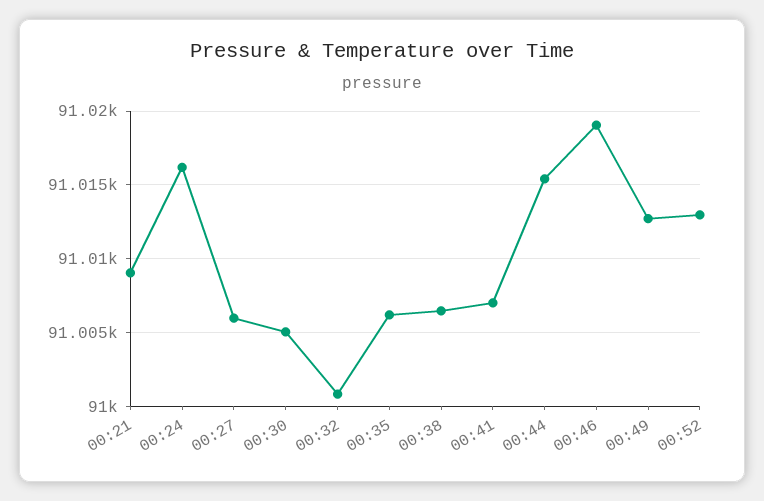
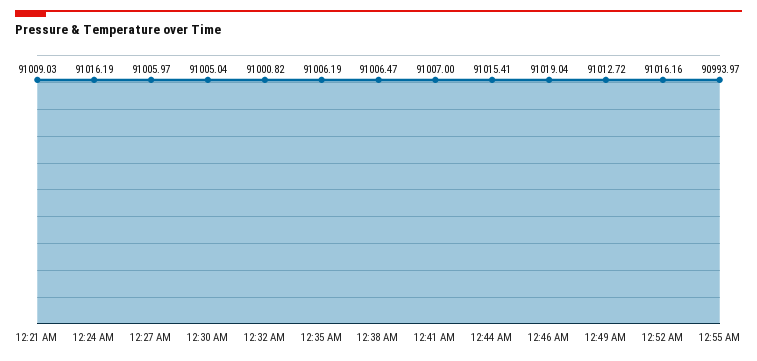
00:52: 91013 -> 91016.16
12:55 AM: none -> 90993.97

